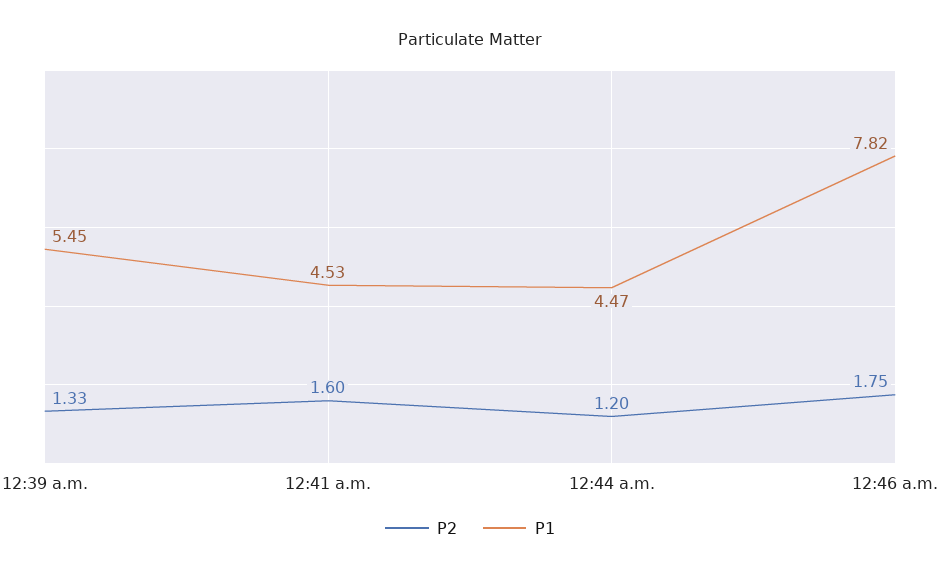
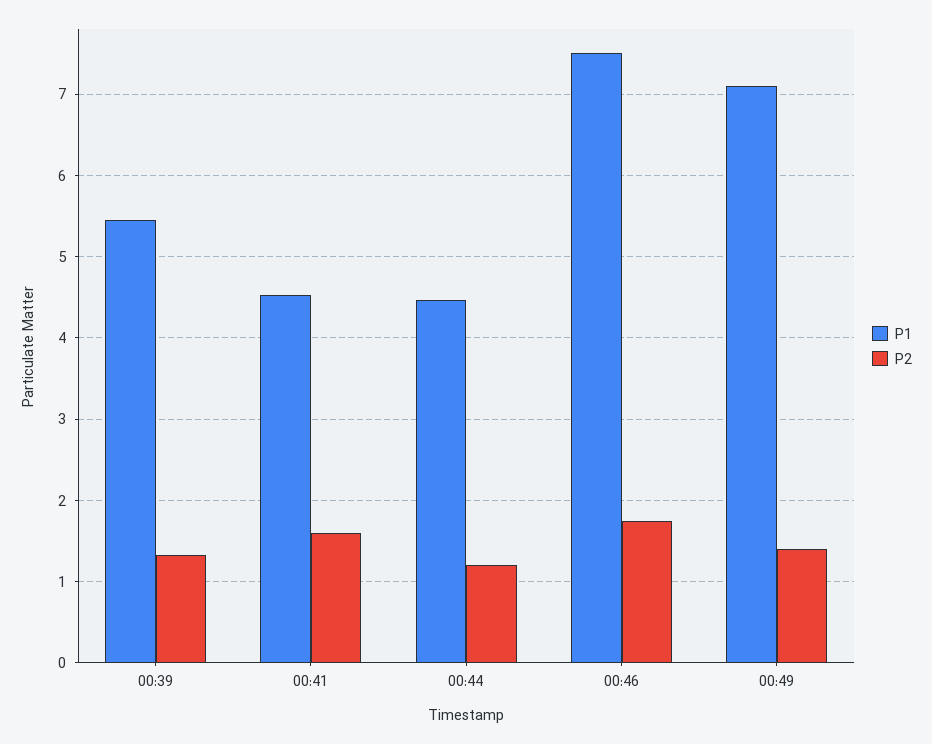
P1, 12:46 a.m.: 7.82 -> 7.5
P1, 00:49: none -> 7.1
P2, 00:49: none -> 1.4

